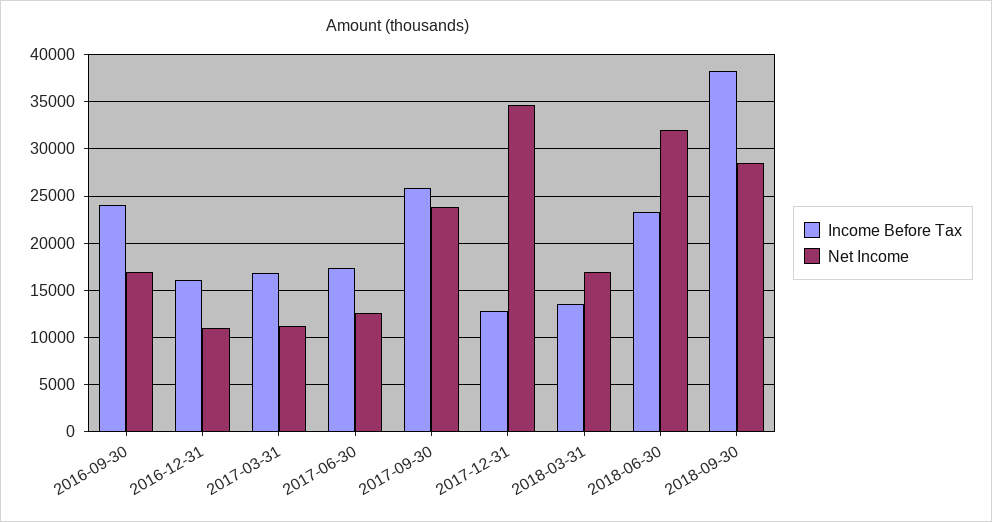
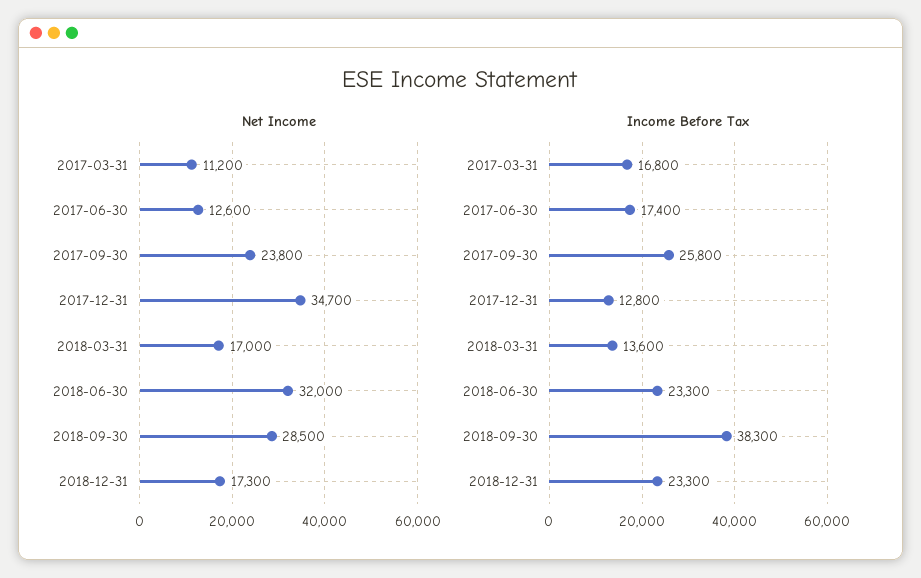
Income Before Tax, 2016-09-30: 24000 -> none
Net Income, 2016-09-30: 17000 -> none
Income Before Tax, 2016-12-31: 16000 -> none
Net Income, 2016-12-31: 11000 -> none
Net Income, 2018-12-31: none -> 17300
Income Before Tax, 2018-12-31: none -> 23300

